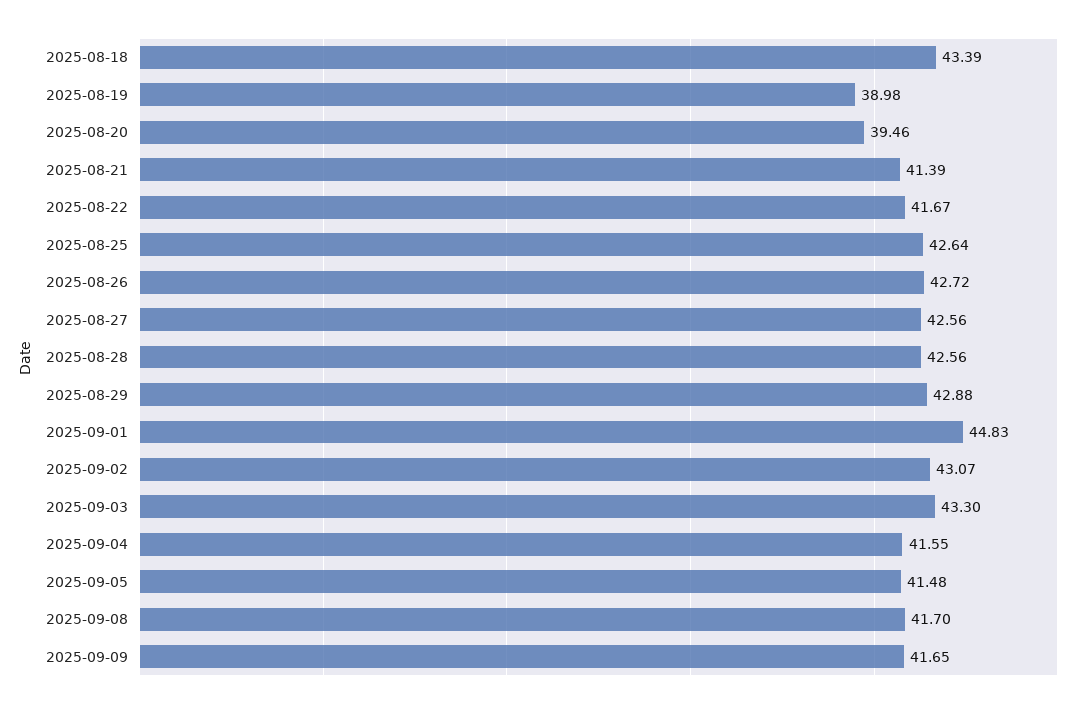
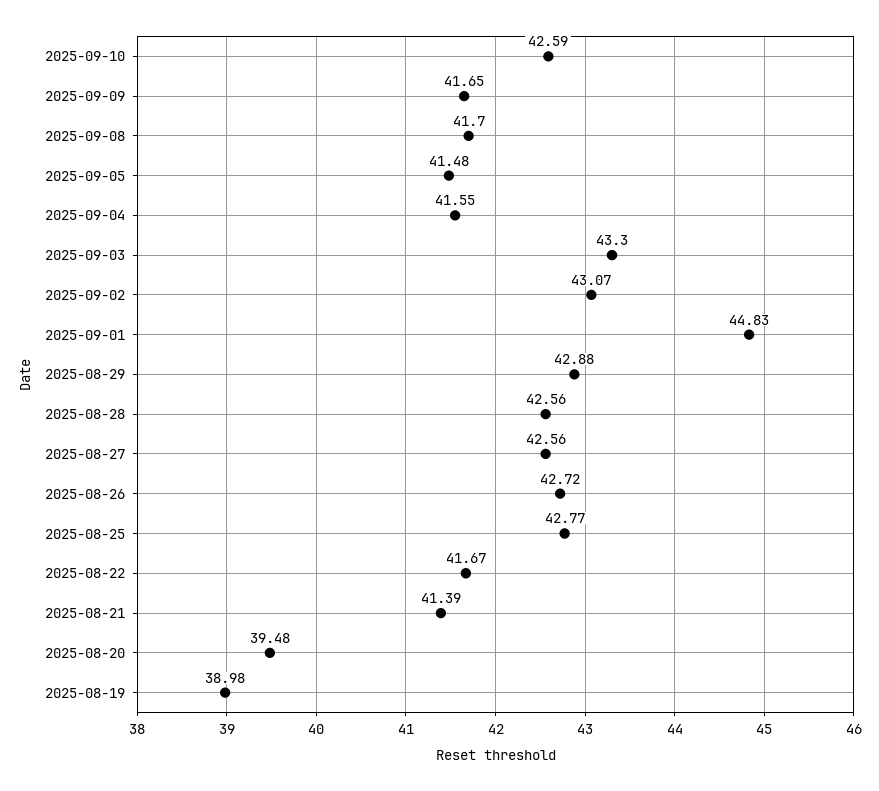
2025-08-18: 43.39 -> none
2025-08-20: 39.46 -> 39.48
2025-08-25: 42.64 -> 42.77
2025-09-10: none -> 42.59

